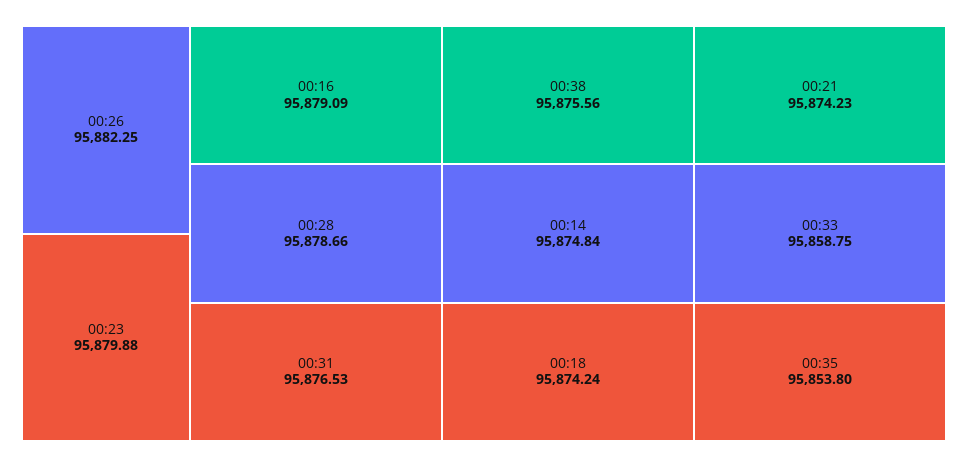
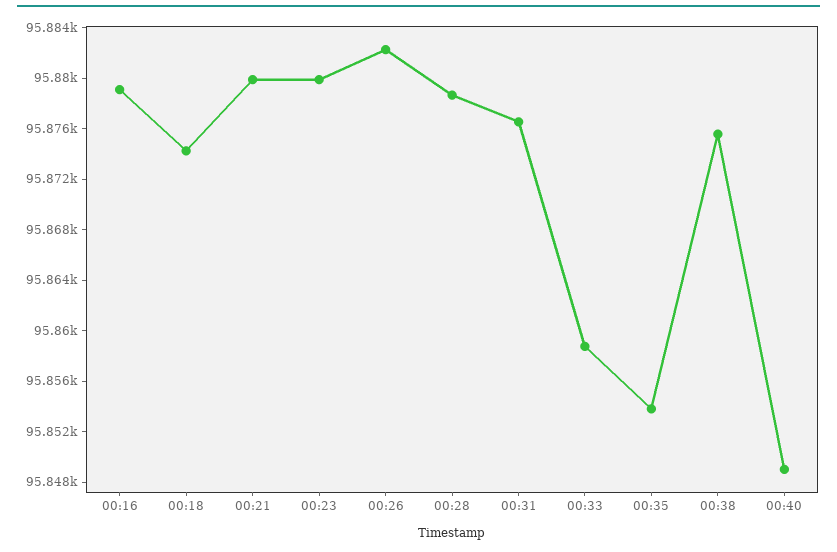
00:14: 95874.84 -> none
00:21: 95874.23 -> 95880
00:40: none -> 95849

